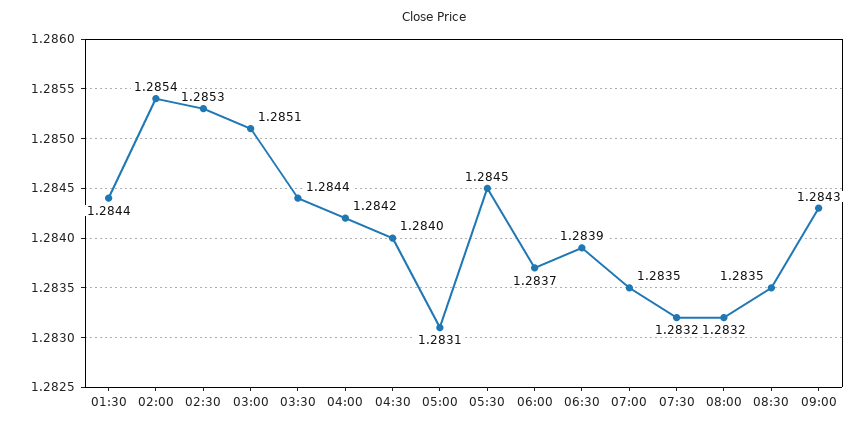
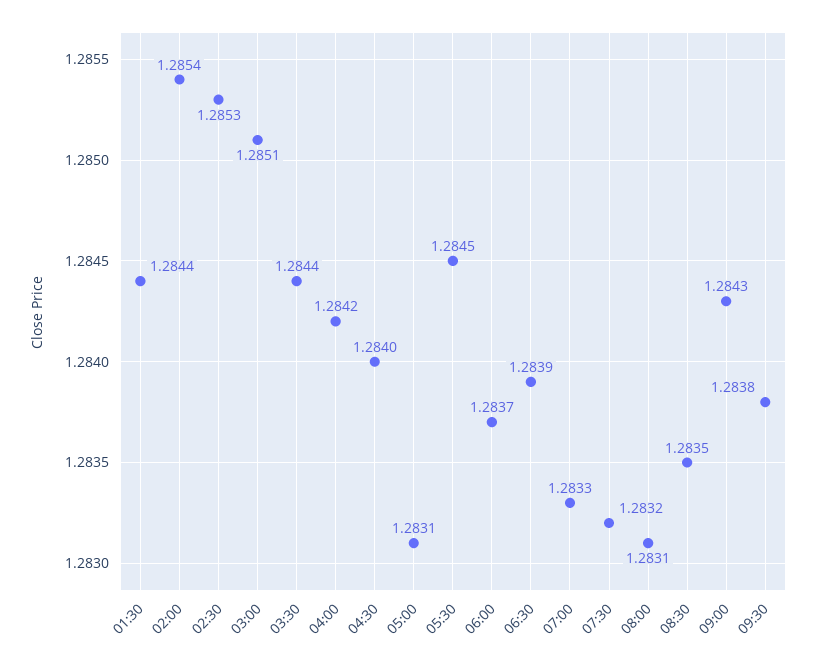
07:00: 1.2835 -> 1.2833
08:00: 1.2832 -> 1.2831
09:30: none -> 1.2838

